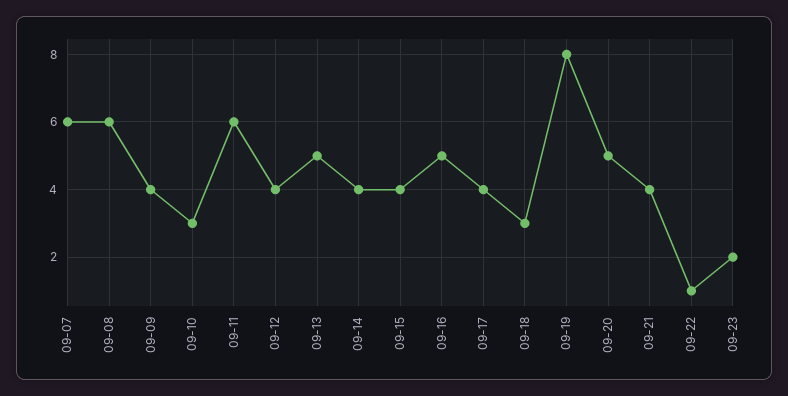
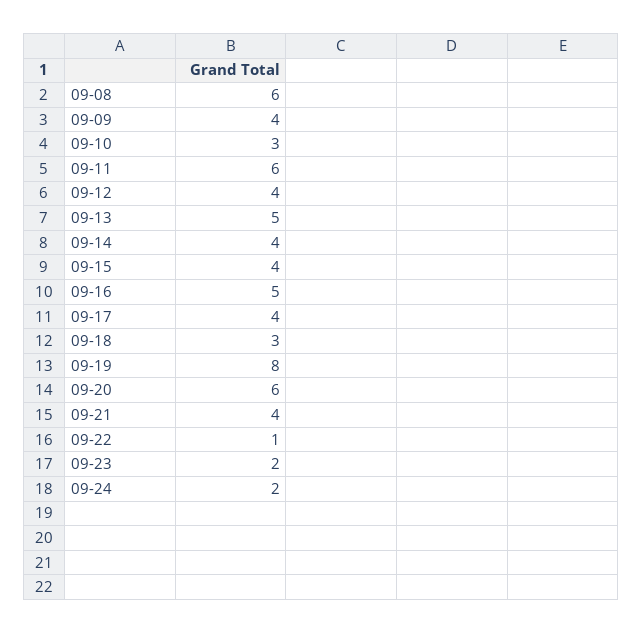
09-07: 6 -> none
09-20: 5 -> 6
09-24: none -> 2

